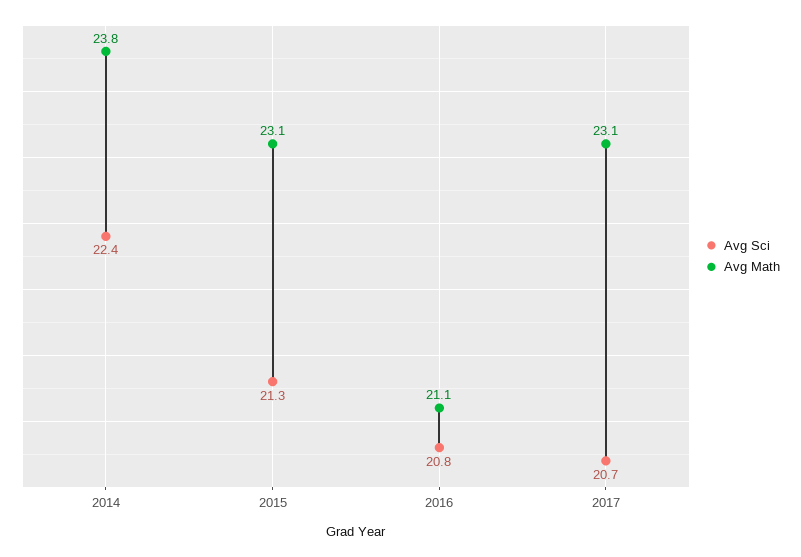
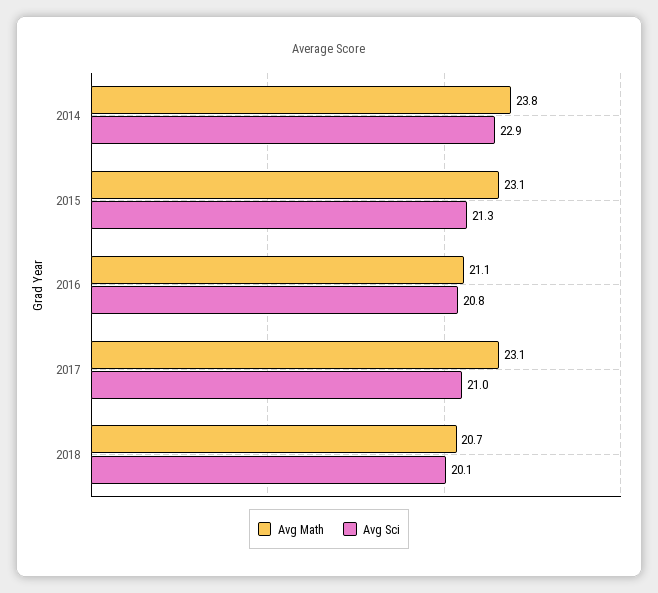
Avg Sci, 2014: 22.4 -> 22.9
Avg Sci, 2017: 20.7 -> 21
Avg Math, 2018: none -> 20.7
Avg Sci, 2018: none -> 20.1

